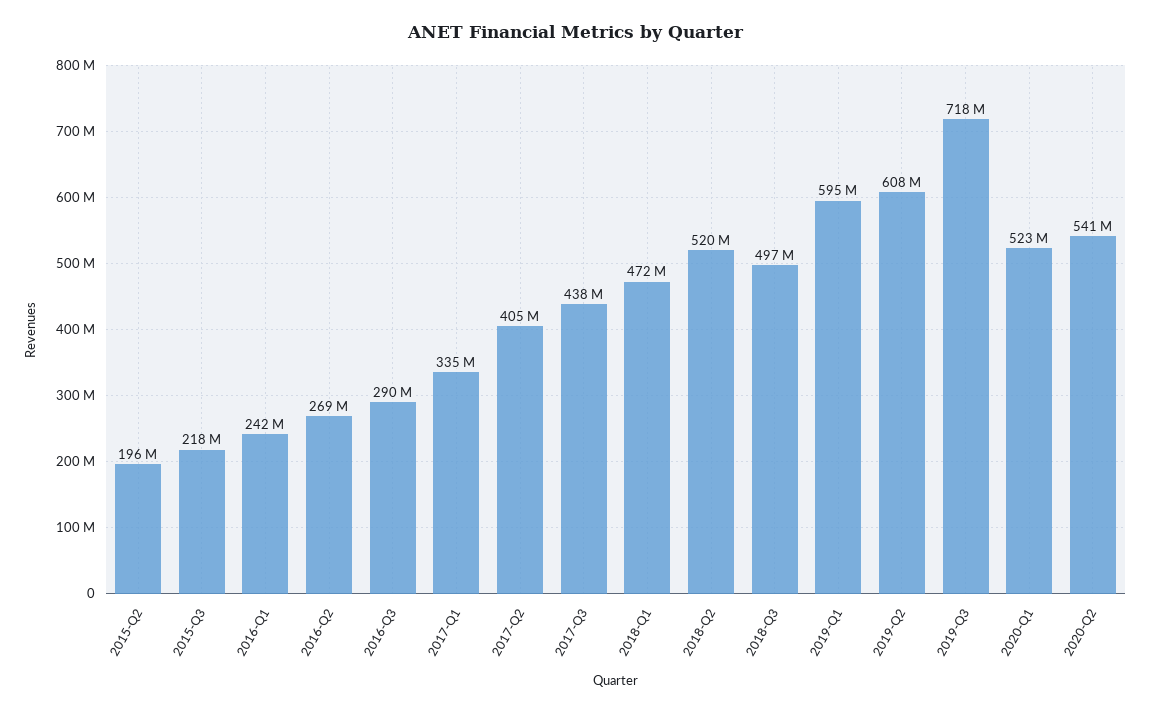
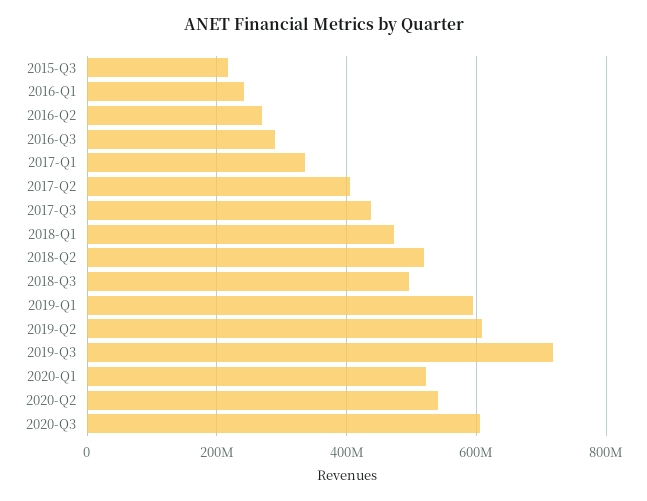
2015-Q2: 196000000 -> none
2020-Q3: none -> 600000000

